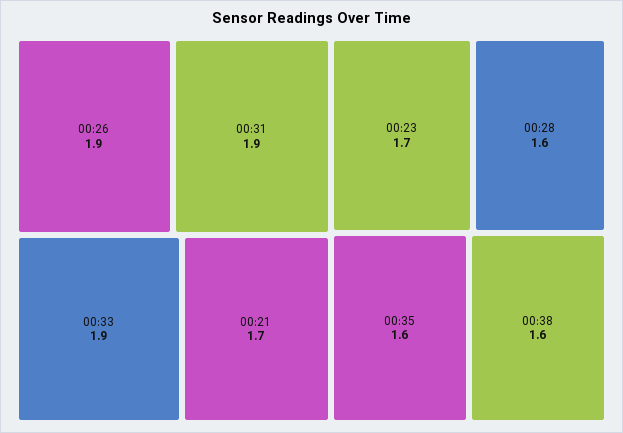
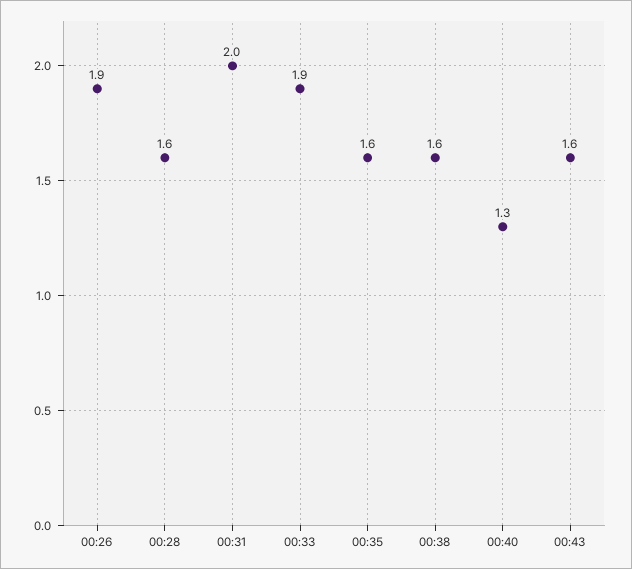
00:31: 1.9 -> 2
00:21: 1.7 -> none
00:23: 1.7 -> none
00:40: none -> 1.3
00:43: none -> 1.6

